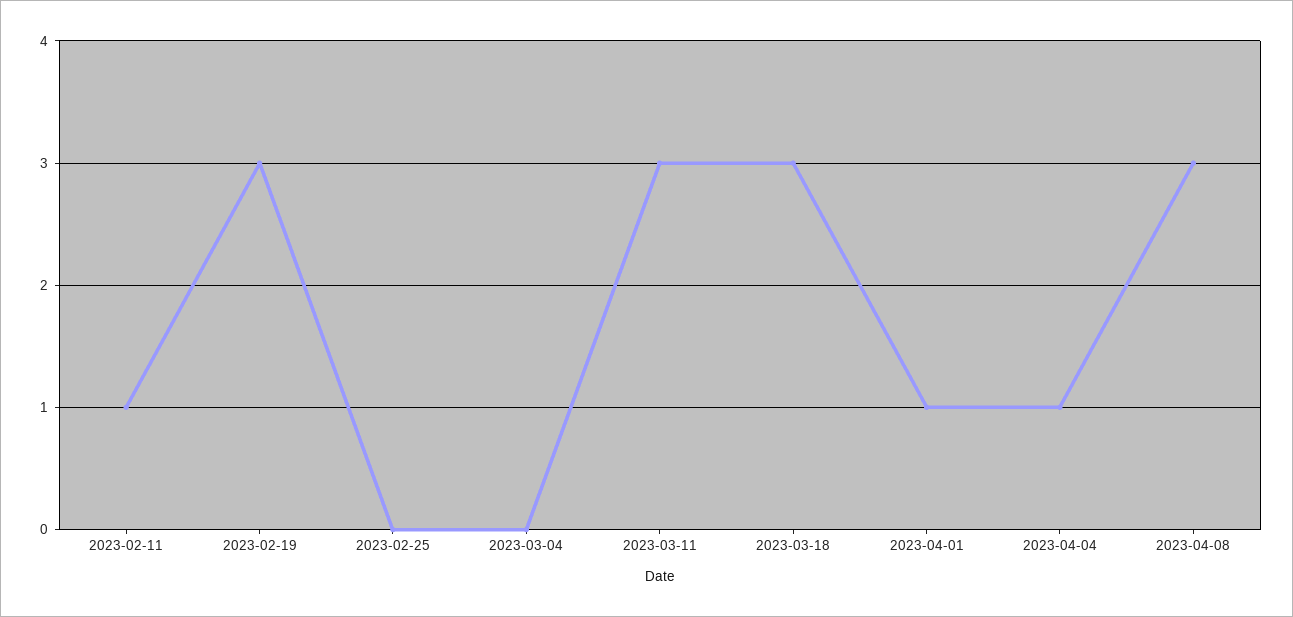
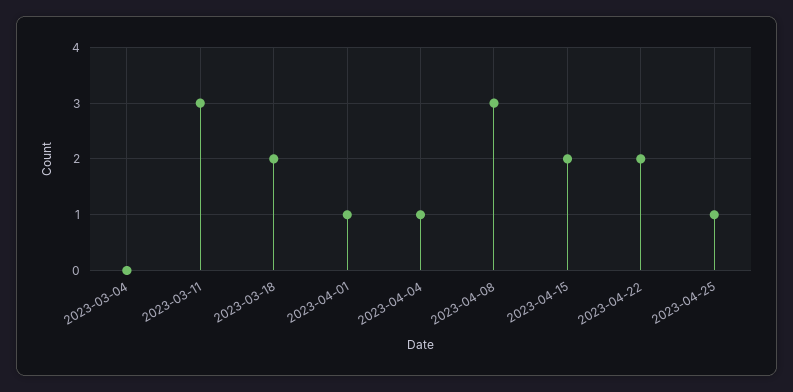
2023-02-11: 1 -> none
2023-02-19: 3 -> none
2023-02-25: 0 -> none
2023-03-18: 3 -> 2
2023-04-15: none -> 2
2023-04-22: none -> 2
2023-04-25: none -> 1

